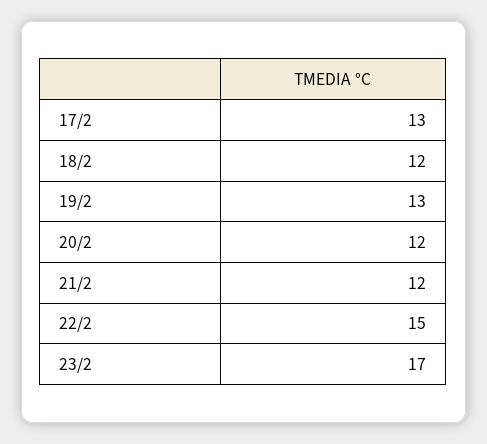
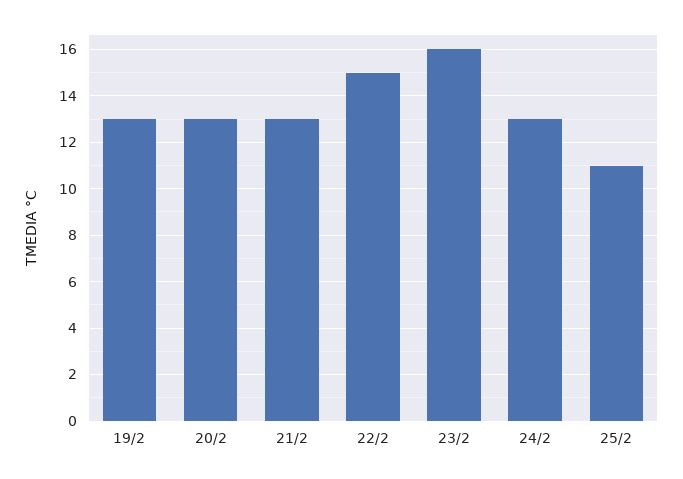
17/2: 13 -> none
18/2: 12 -> none
20/2: 12 -> 13
21/2: 12 -> 13
23/2: 17 -> 16
24/2: none -> 13
25/2: none -> 11

